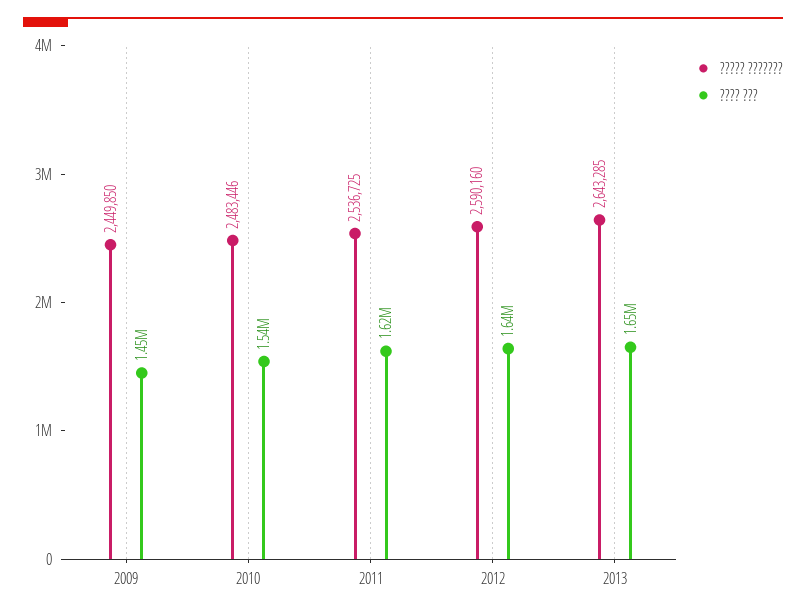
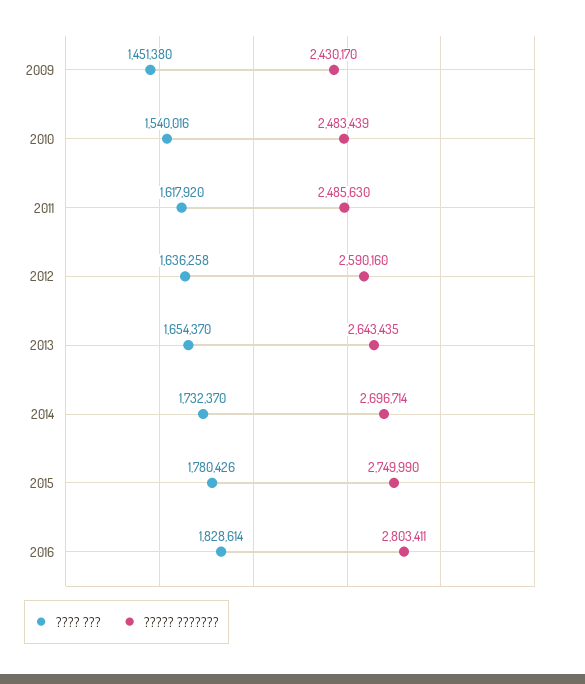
????? ???????, 2009: 2449850 -> 2430170
????? ???????, 2010: 2483446 -> 2483439
????? ???????, 2011: 2536725 -> 2485630
????? ???????, 2013: 2643285 -> 2643435
???? ???, 2014: none -> 1732370
????? ???????, 2014: none -> 2696714
???? ???, 2015: none -> 1780426
????? ???????, 2015: none -> 2749990
???? ???, 2016: none -> 1828614
????? ???????, 2016: none -> 2803411

